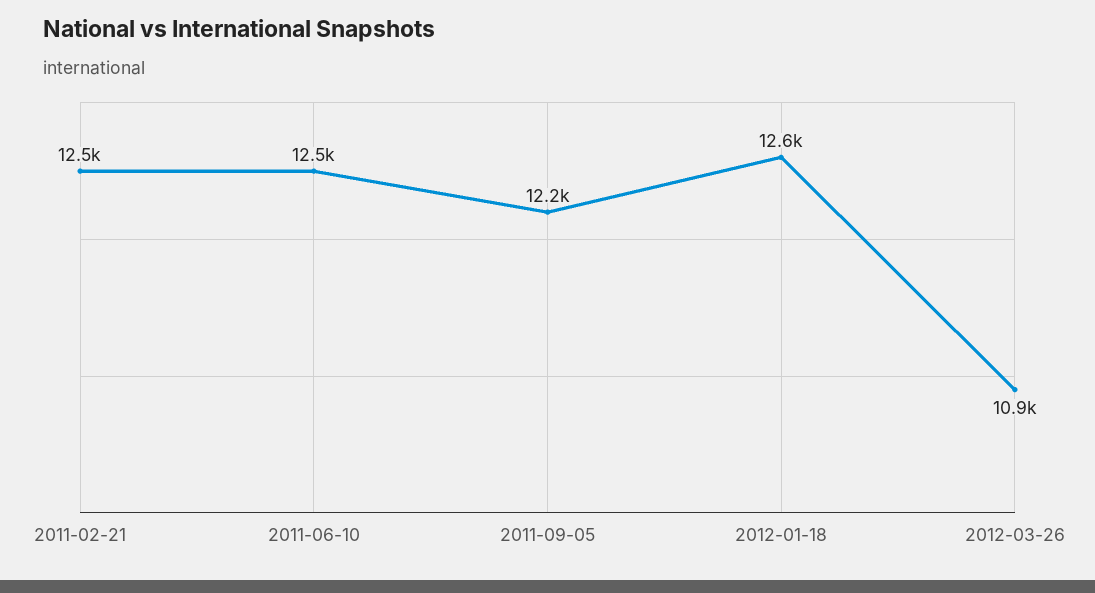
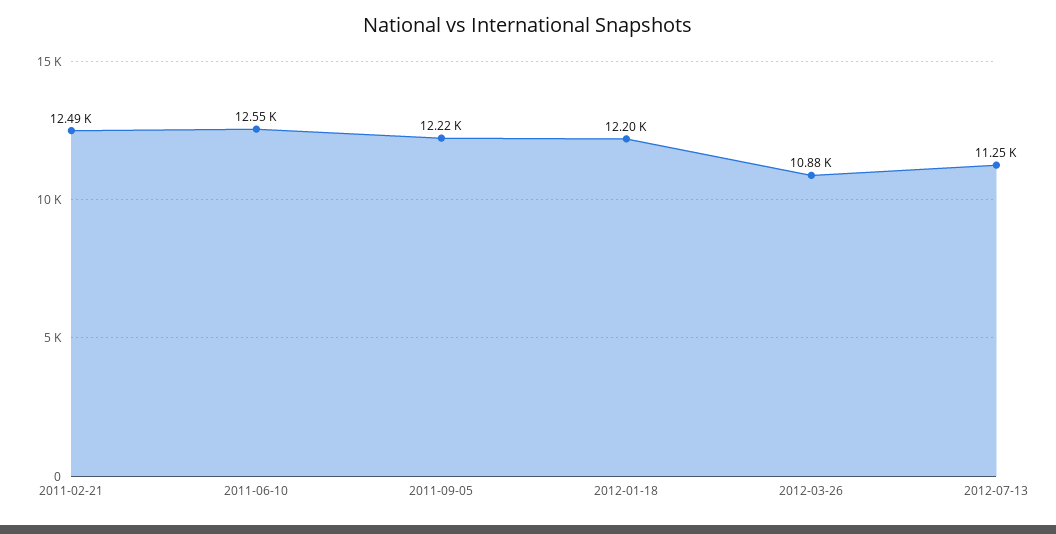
2012-01-18: 12600 -> 12200
2012-07-13: none -> 11250

